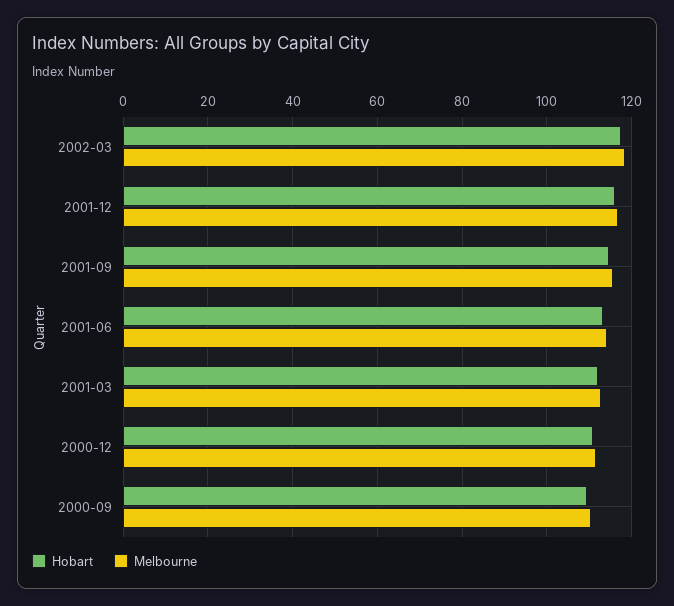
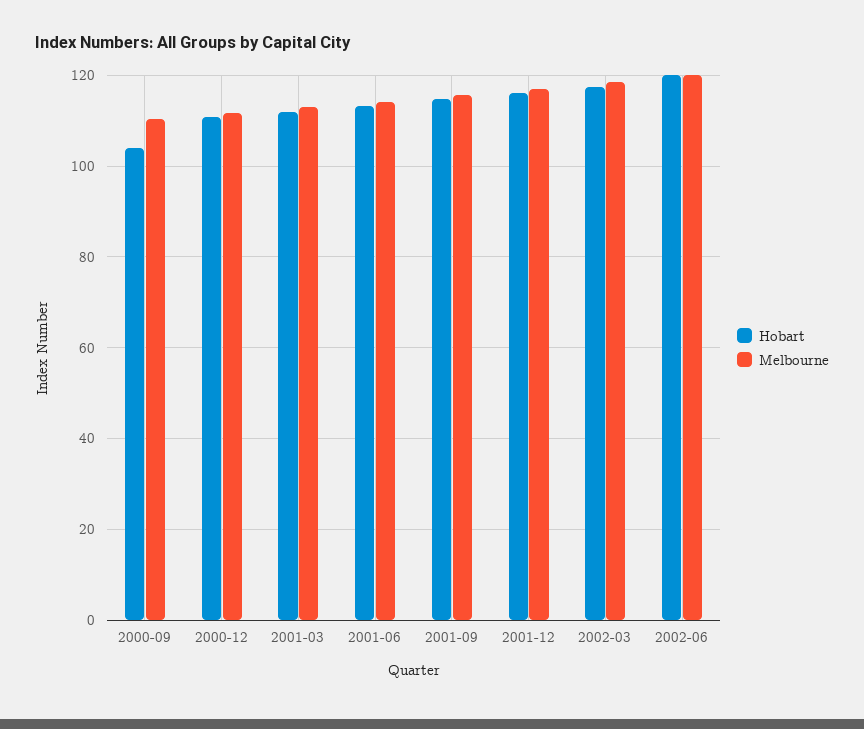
Hobart, 2000-09: 110 -> 104
Hobart, 2002-06: none -> 120
Melbourne, 2002-06: none -> 120

